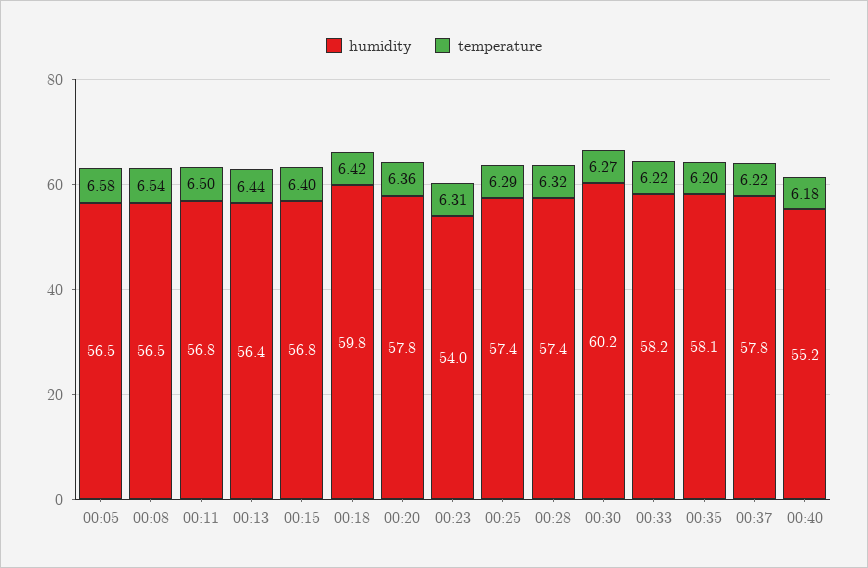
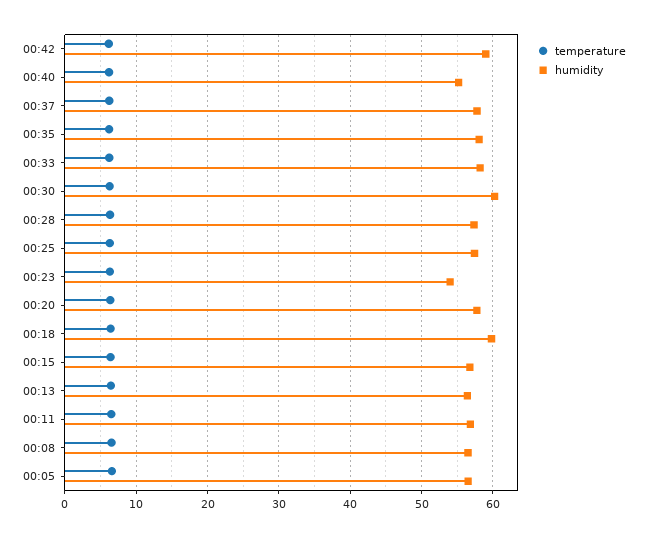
temperature, 00:42: none -> 6
humidity, 00:42: none -> 59

